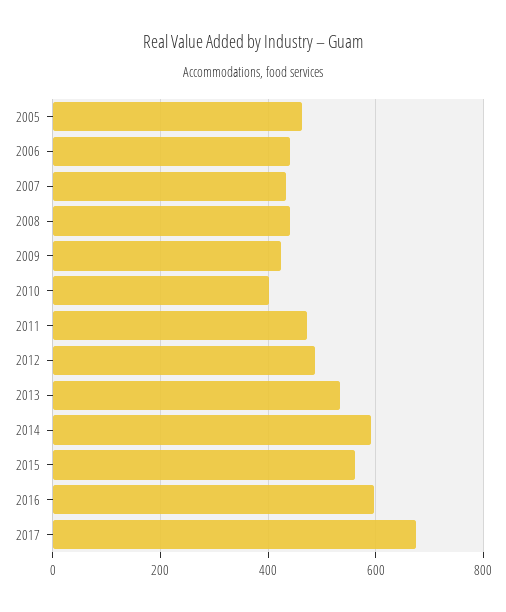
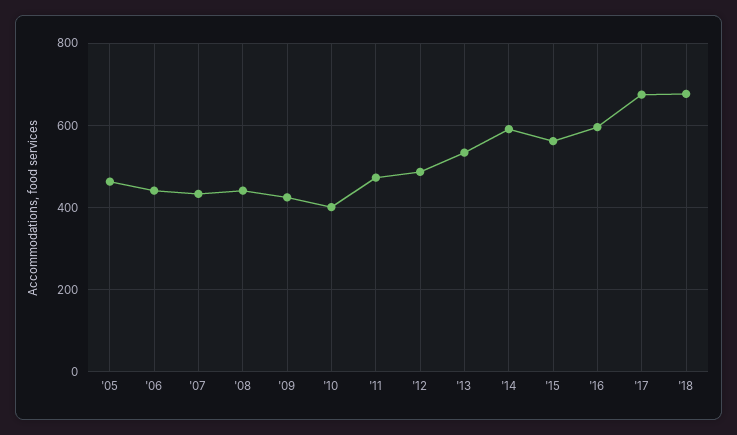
'18: none -> 680

